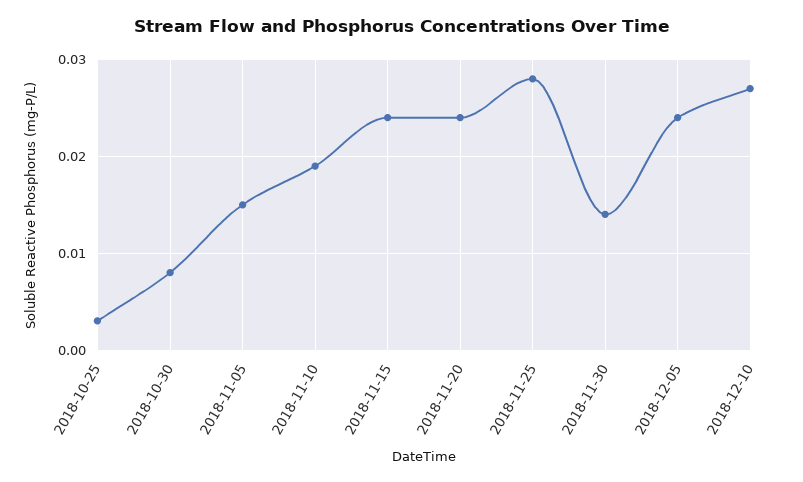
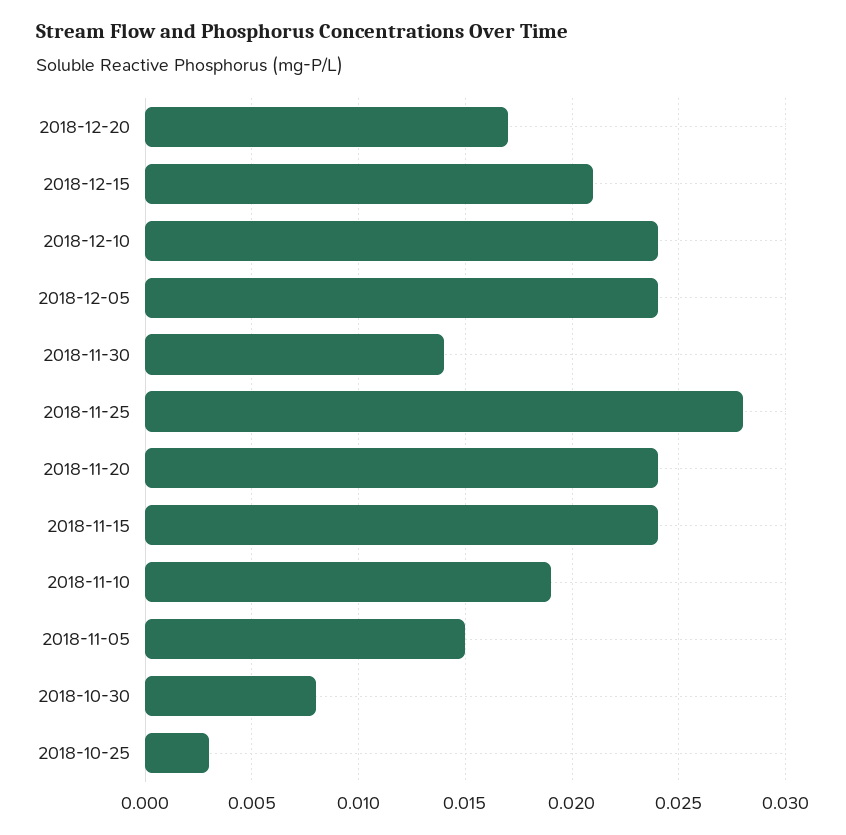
2018-12-10: 0.027 -> 0.024
2018-12-20: none -> 0.017
2018-12-15: none -> 0.021

